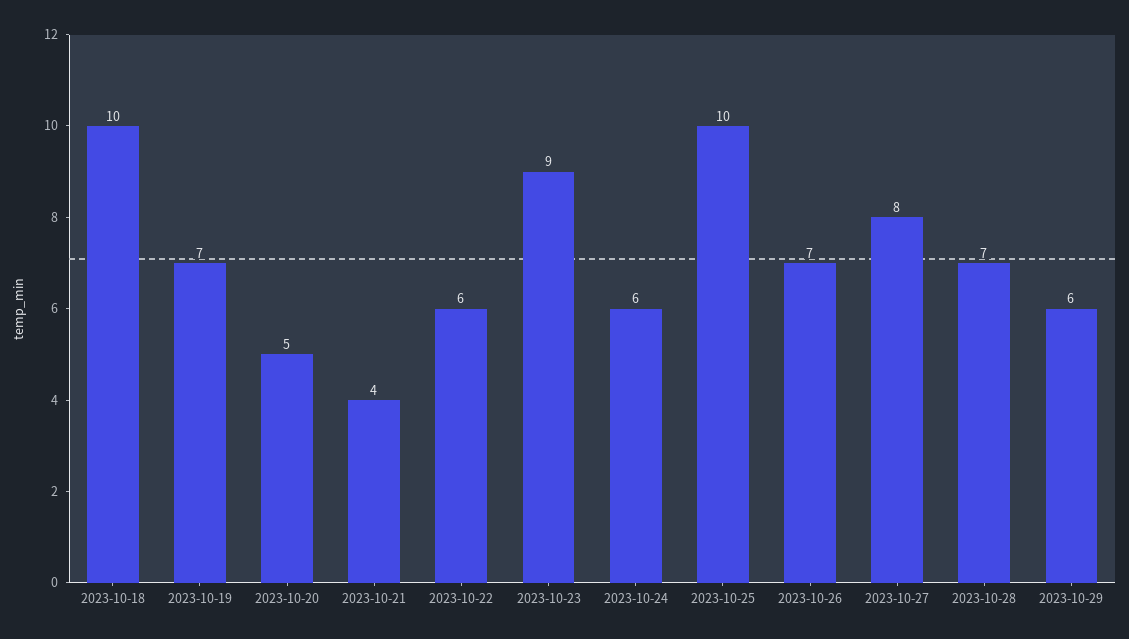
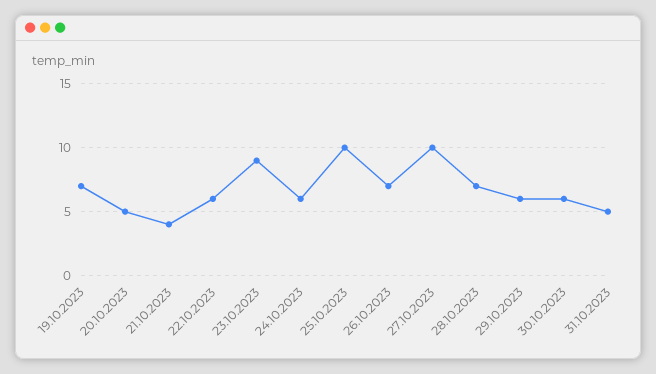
2023-10-18: 10 -> none
2023-10-27: 8 -> 10
30.10.2023: none -> 6
31.10.2023: none -> 5

